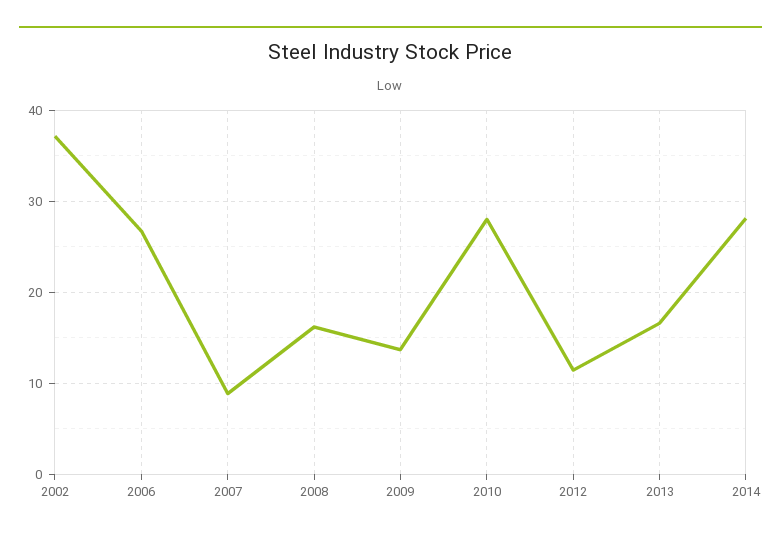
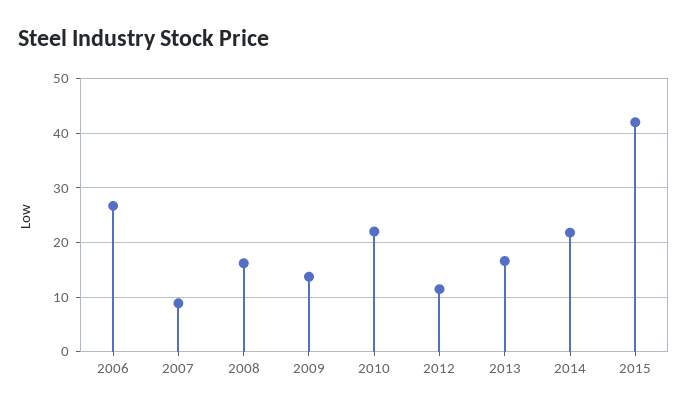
2002: 37 -> none
2010: 28 -> 22
2014: 28 -> 22
2015: none -> 42

